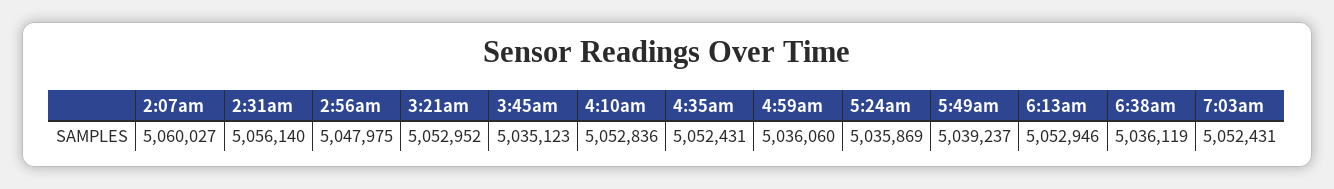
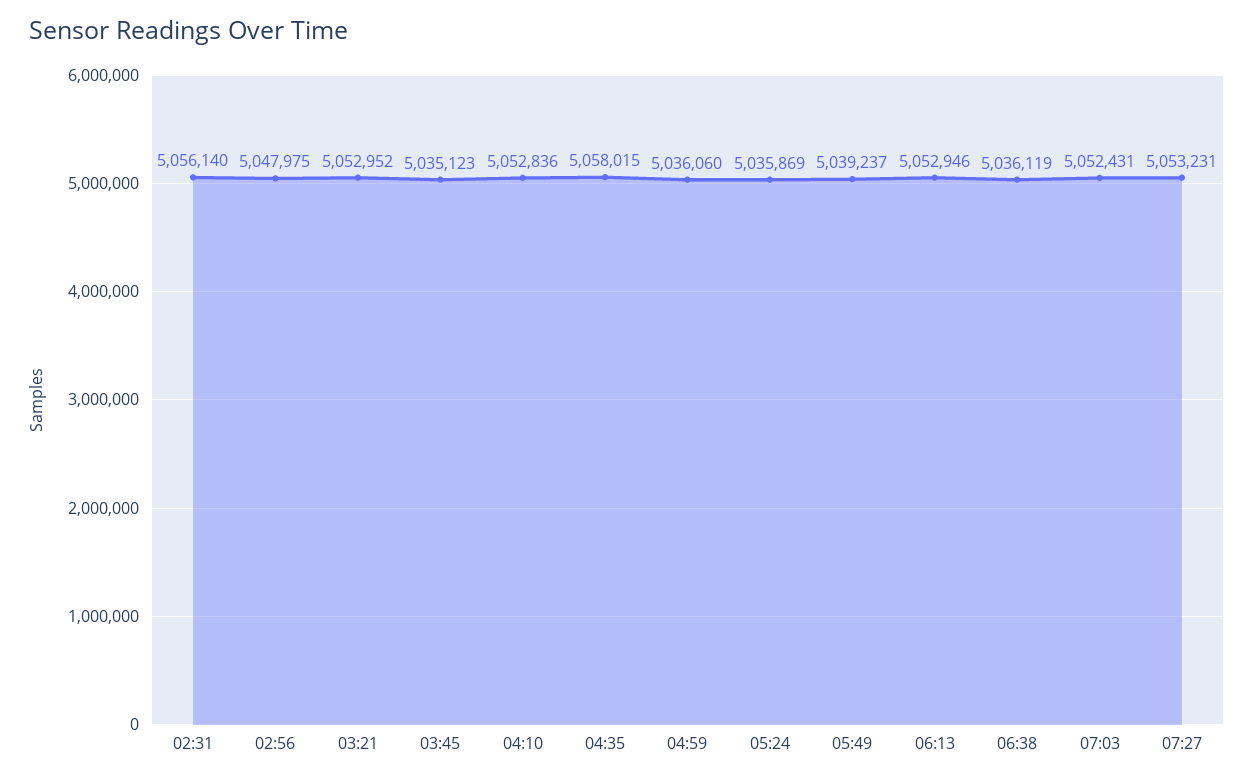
2:07am: 5060027 -> none
4:35am: 5052431 -> 5058015
07:27: none -> 5053231

